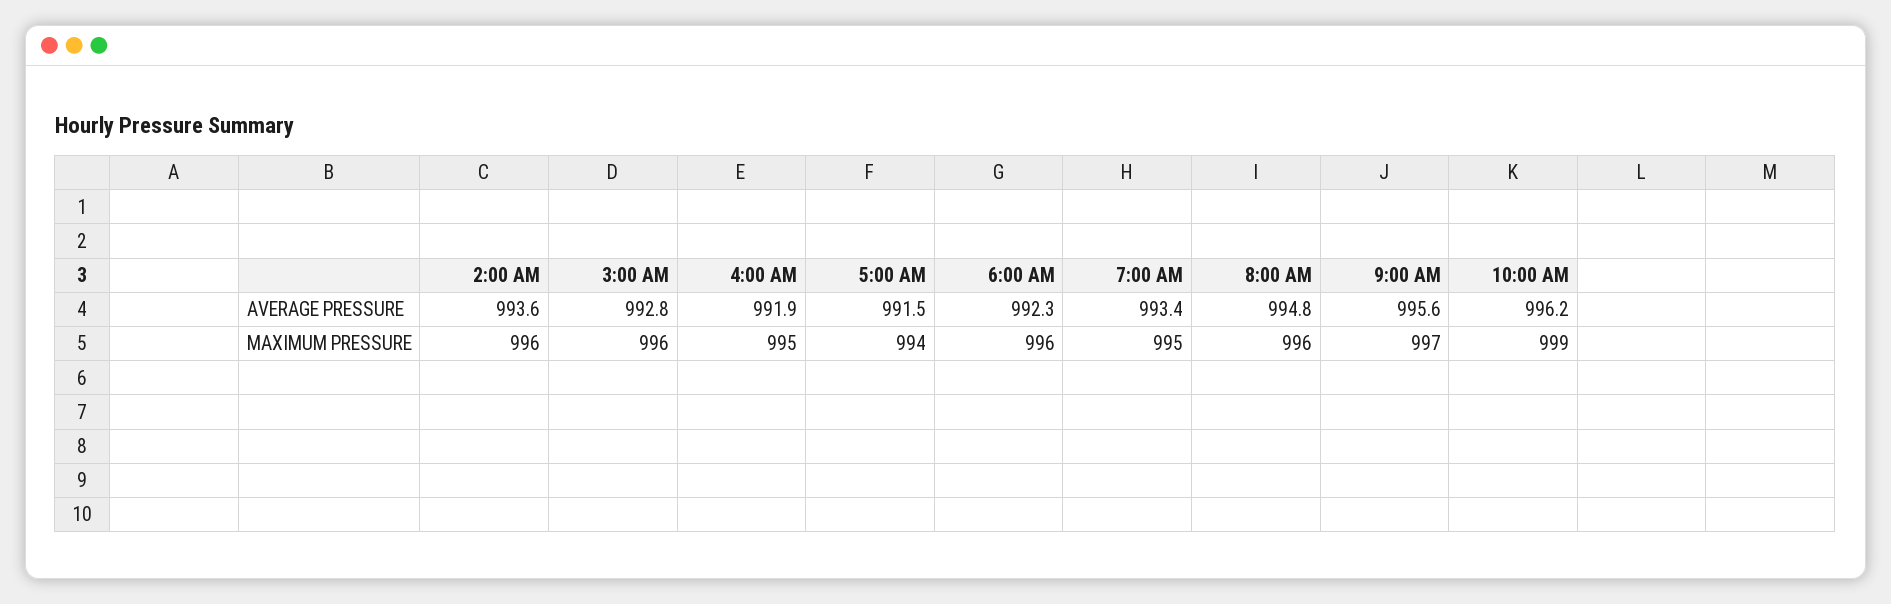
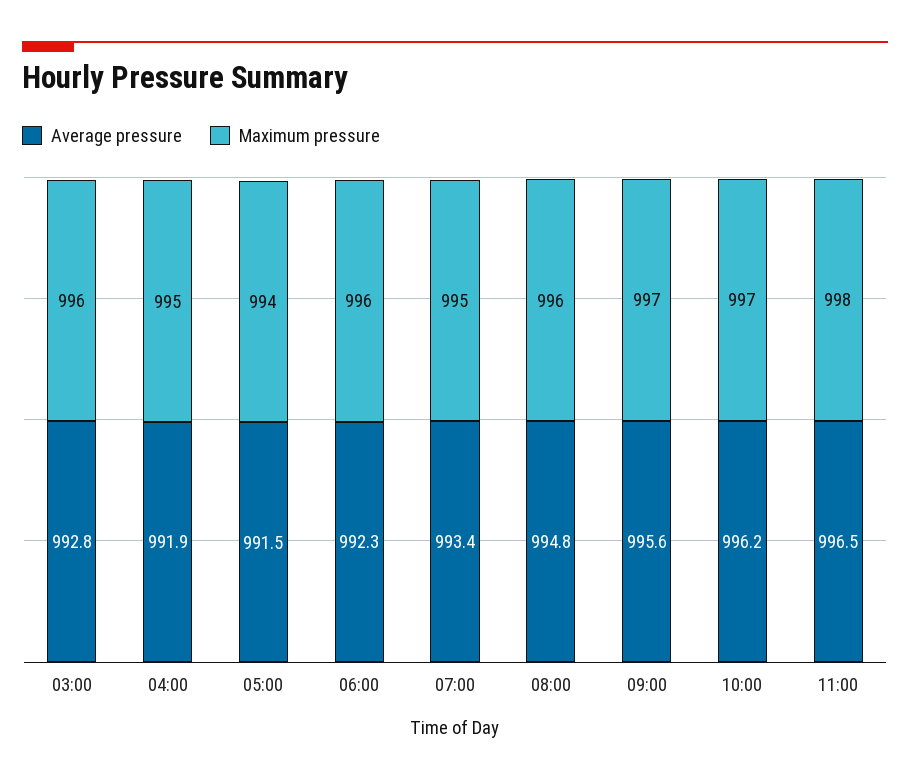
AVERAGE PRESSURE, 2:00 AM: 993.6 -> none
MAXIMUM PRESSURE, 2:00 AM: 996 -> none
MAXIMUM PRESSURE, 10:00 AM: 999 -> 997
AVERAGE PRESSURE, 11:00: none -> 996.5
MAXIMUM PRESSURE, 11:00: none -> 998

